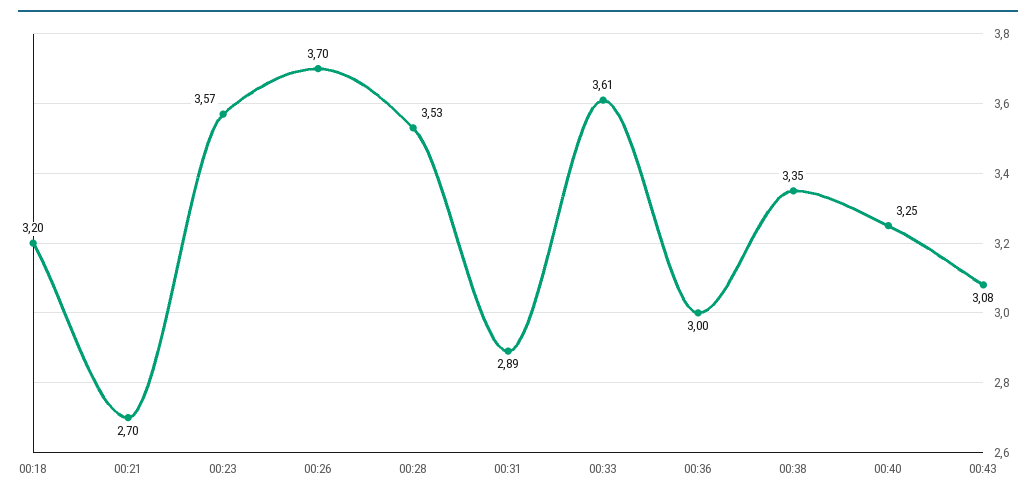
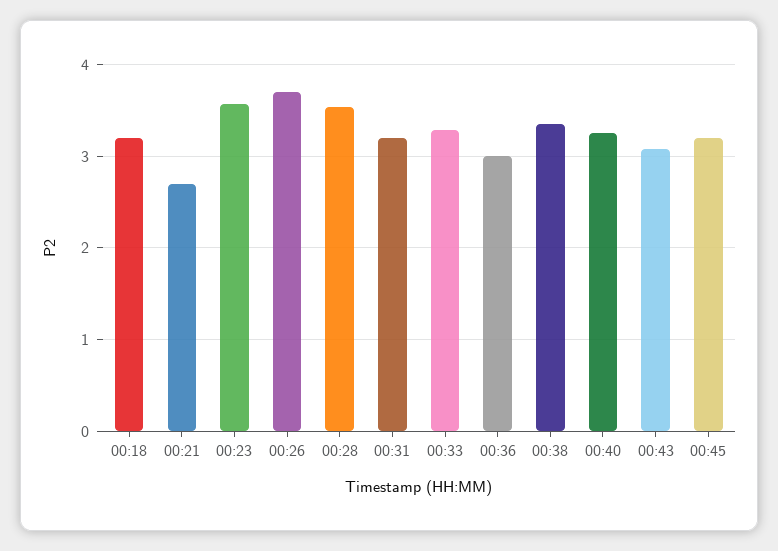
00:31: 2.89 -> 3.2
00:33: 3.61 -> 3.3
00:45: none -> 3.2

